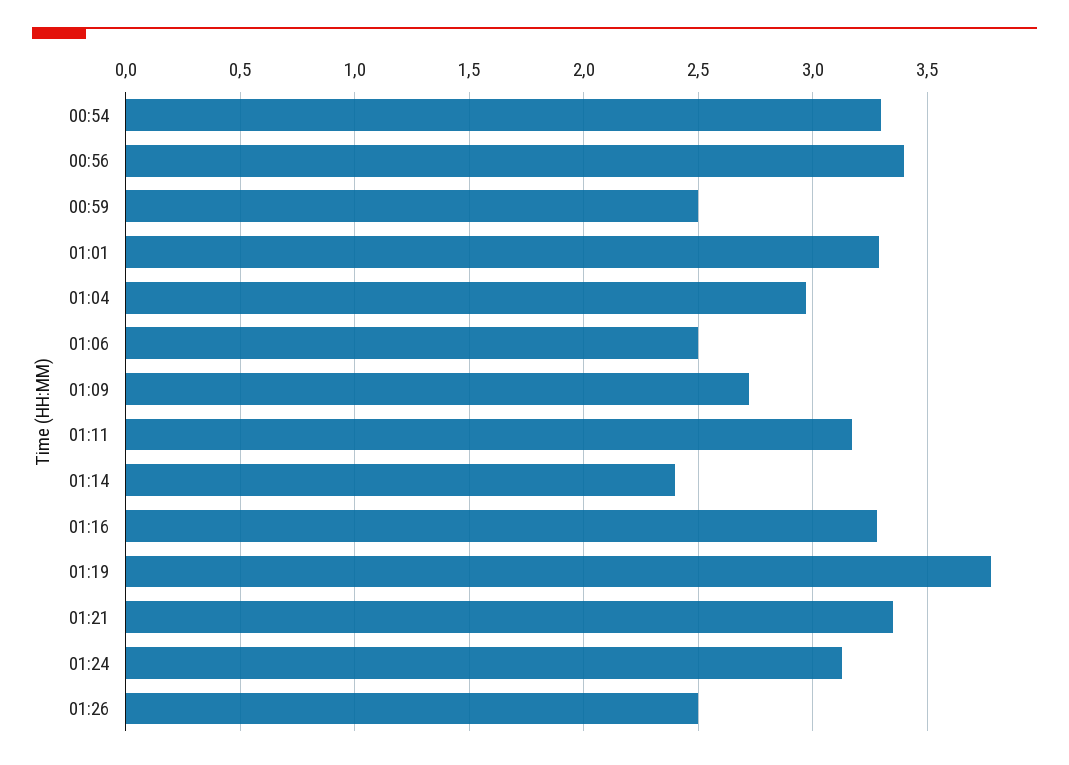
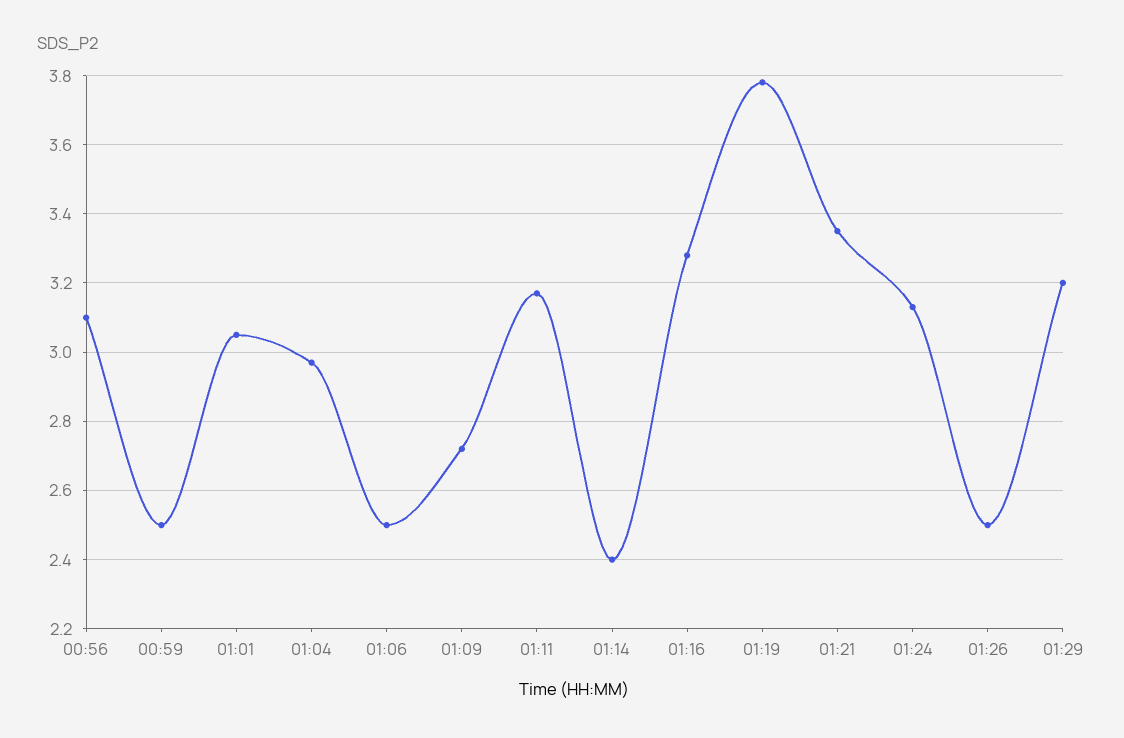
00:54: 3.3 -> none
00:56: 3.4 -> 3.1
01:01: 3.3 -> 3.05
01:29: none -> 3.2

